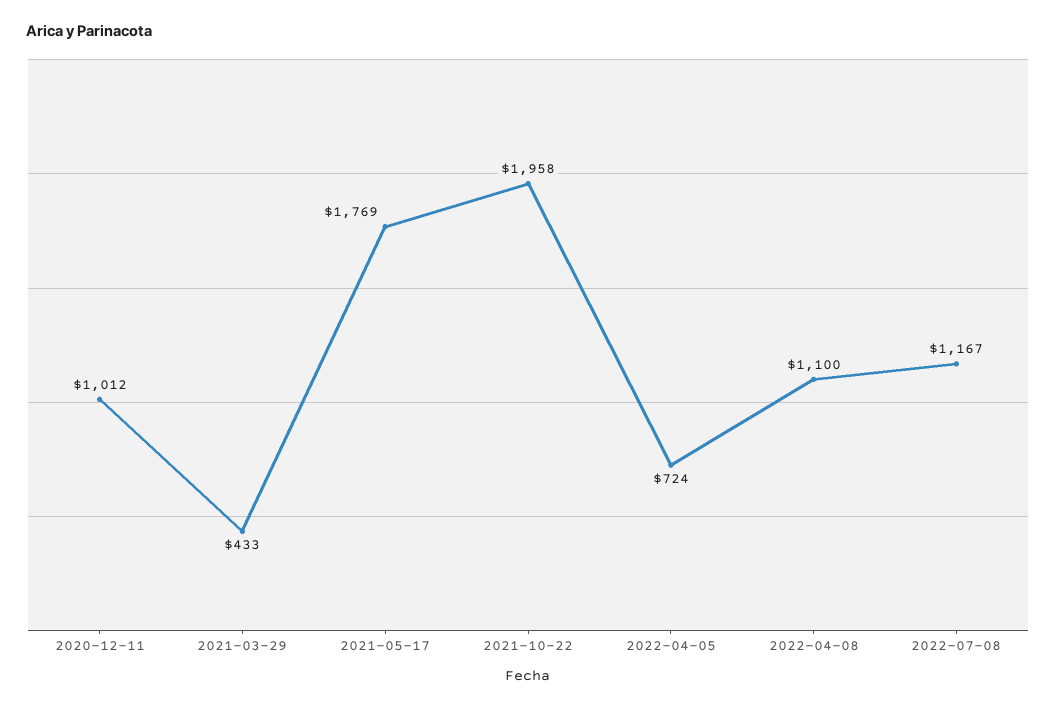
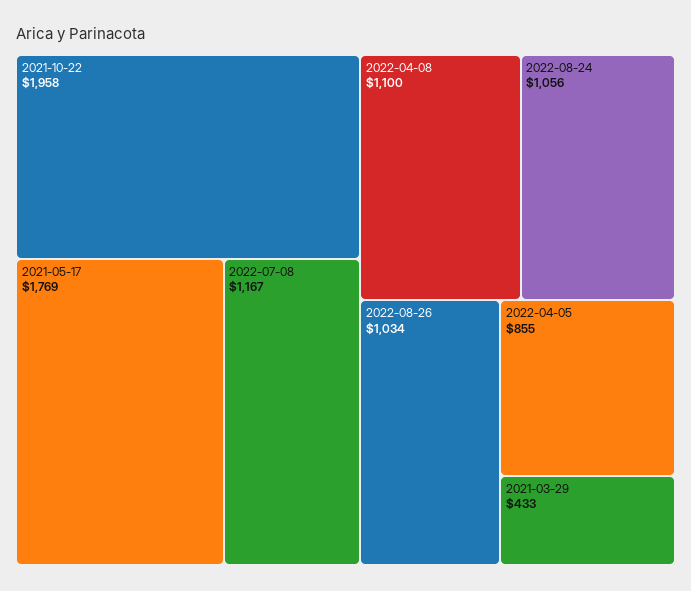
2020-12-11: 1012 -> none
2022-04-05: 724 -> 855
2022-08-24: none -> 1056
2022-08-26: none -> 1034

